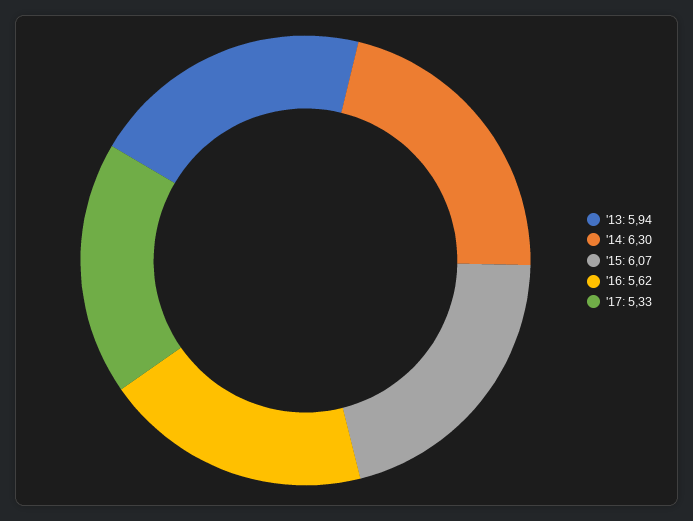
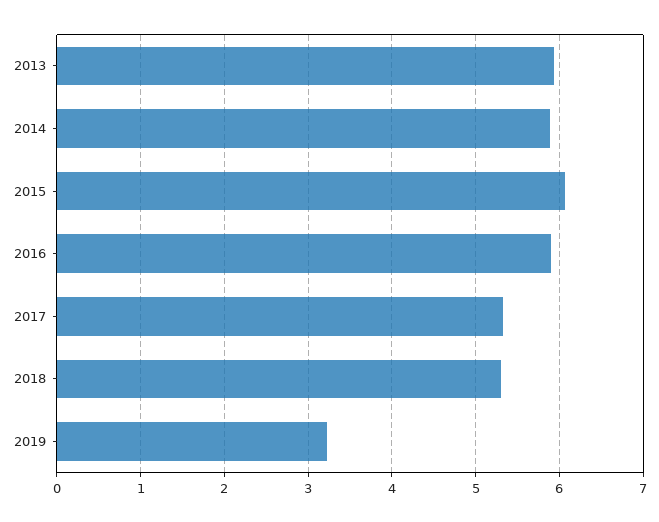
'14: 6.3 -> 5.9
'16: 5.62 -> 5.9
2018: none -> 5.3
2019: none -> 3.2

